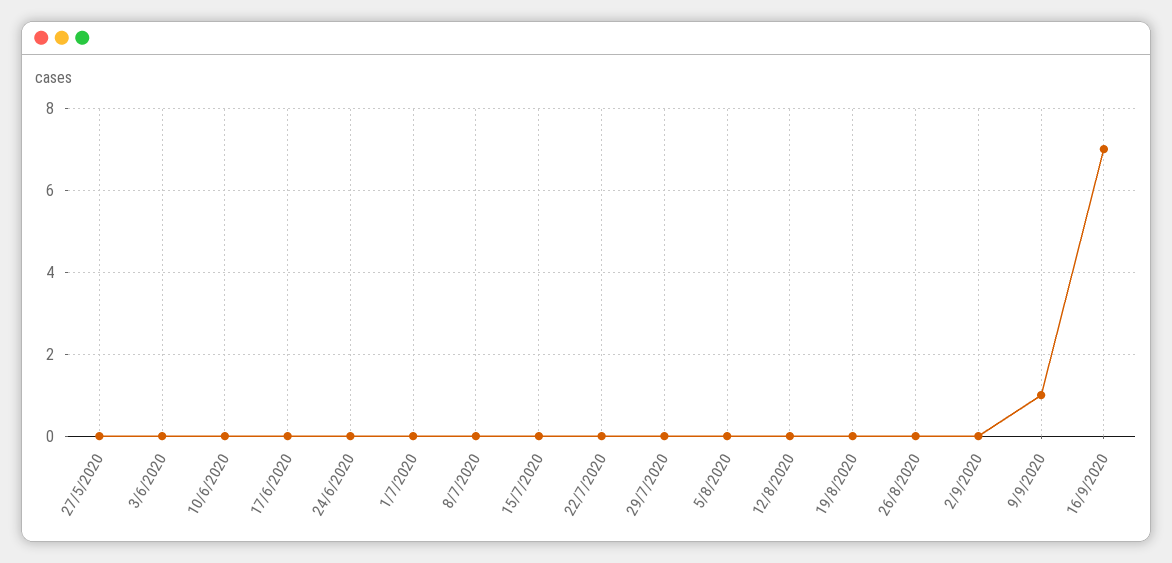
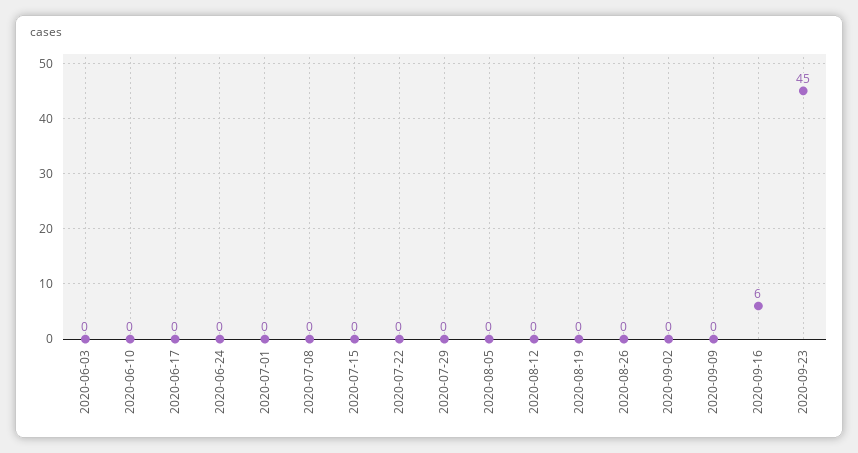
27/5/2020: 0 -> none
9/9/2020: 1 -> 0
16/9/2020: 7 -> 6
2020-09-23: none -> 45

